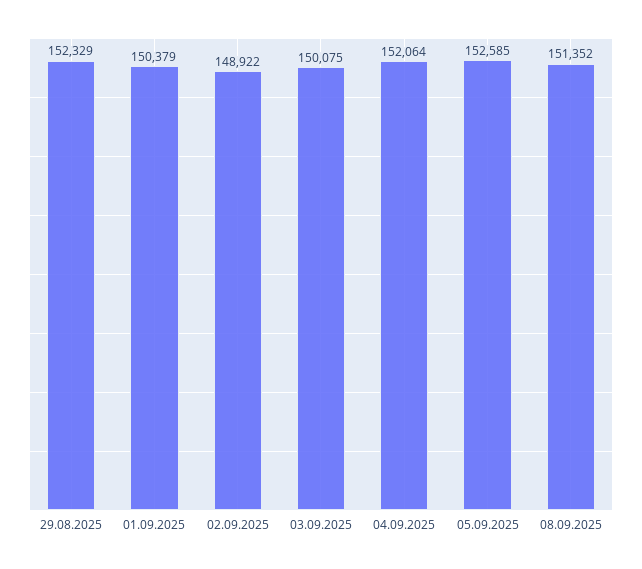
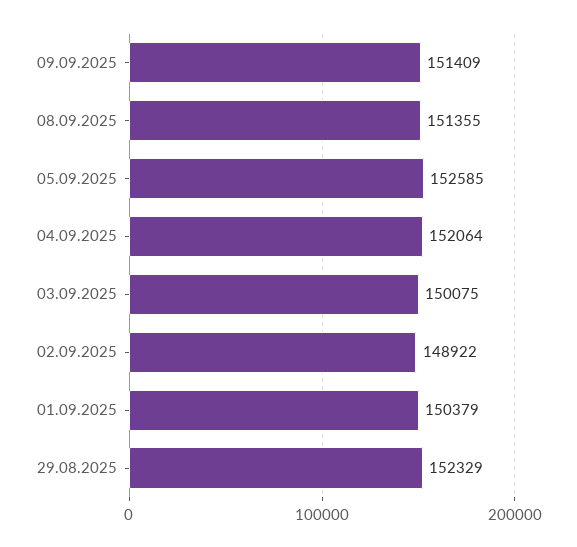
08.09.2025: 151352 -> 151355
09.09.2025: none -> 151409

